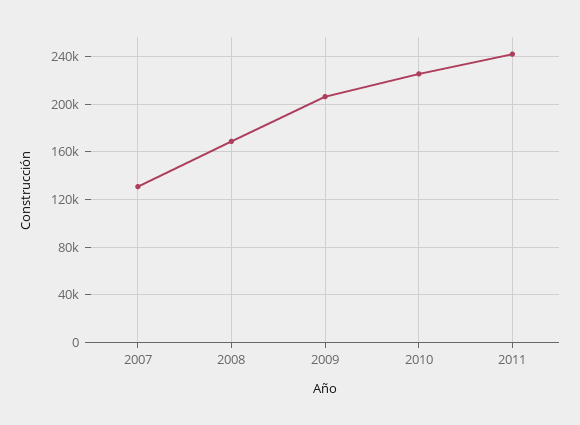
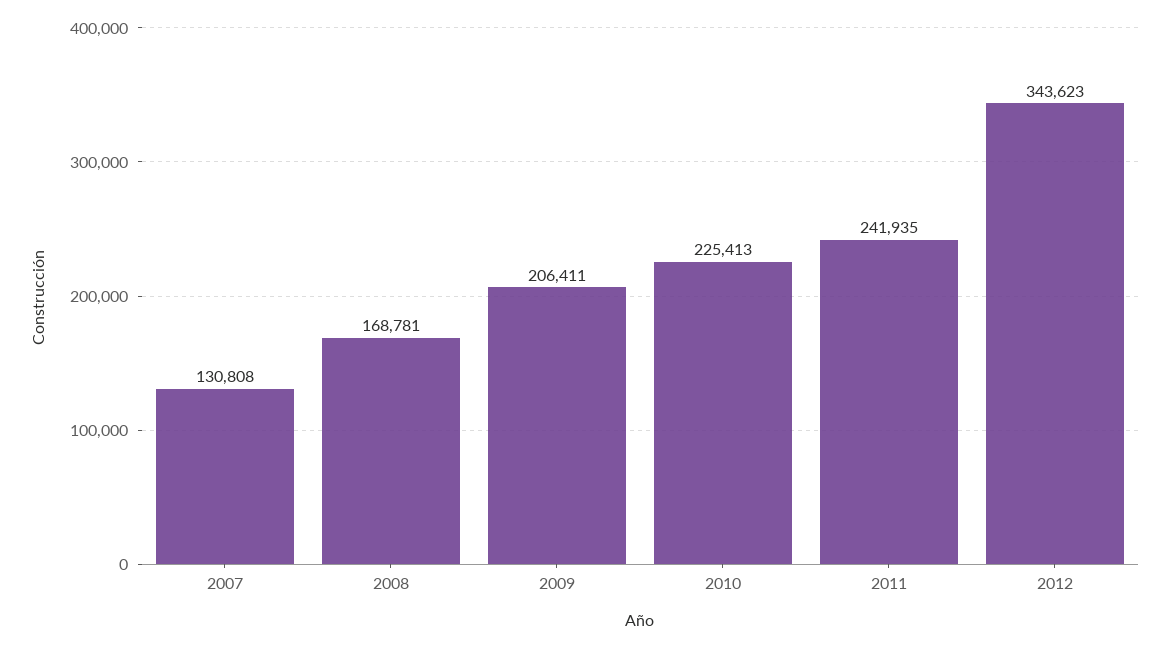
2012: none -> 343623

